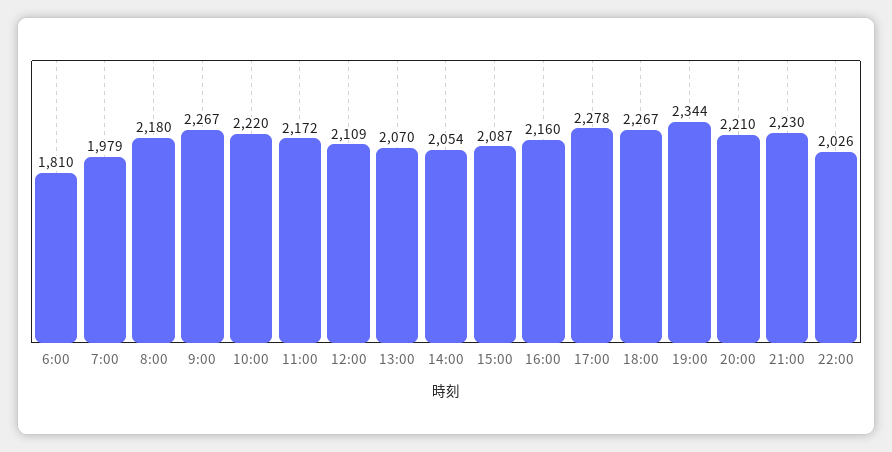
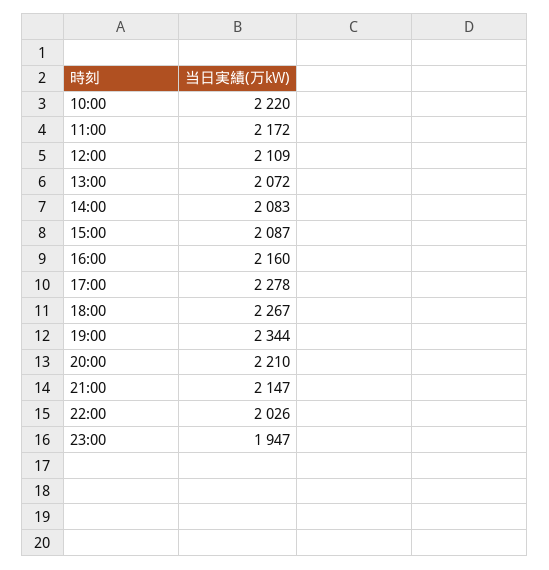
6:00: 1810 -> none
7:00: 1979 -> none
8:00: 2180 -> none
9:00: 2267 -> none
13:00: 2070 -> 2072
14:00: 2054 -> 2083
21:00: 2230 -> 2147
23:00: none -> 1947

